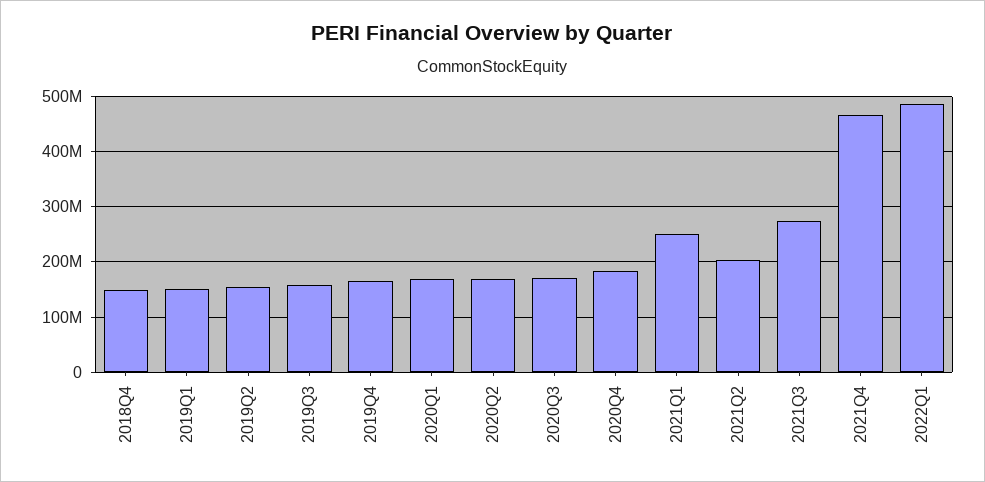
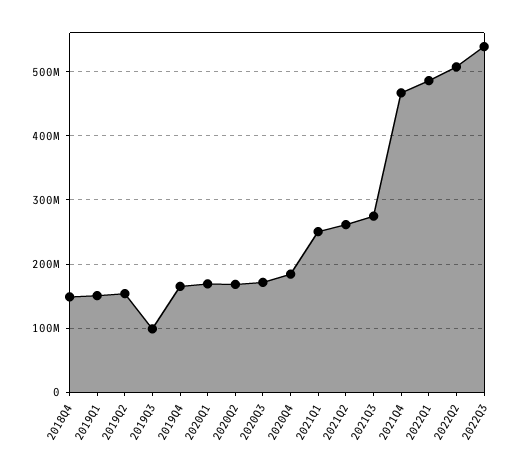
2019Q3: 160000000 -> 100000000
2021Q2: 200000000 -> 260000000
2022Q2: none -> 510000000
2022Q3: none -> 540000000

